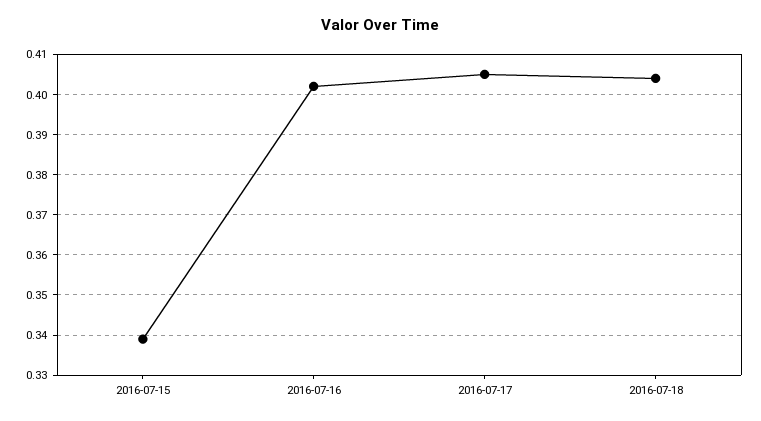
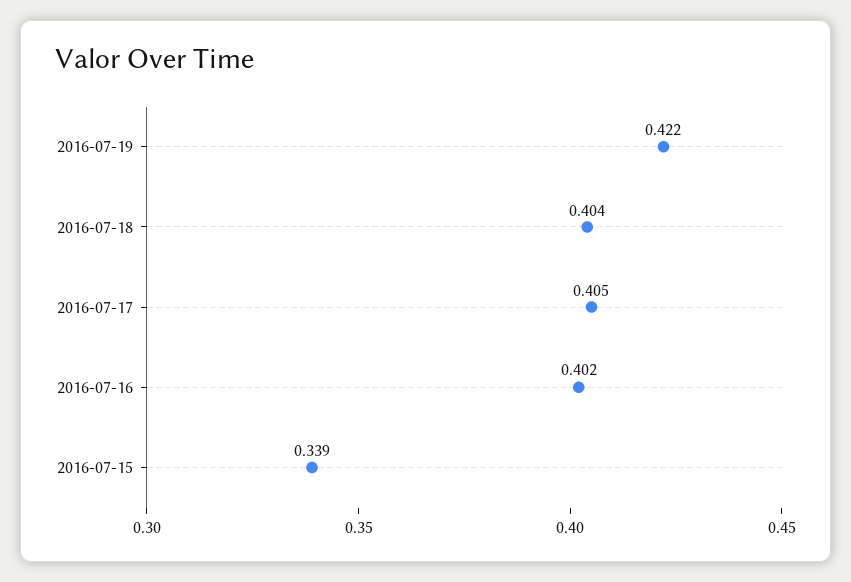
2016-07-19: none -> 0.422

